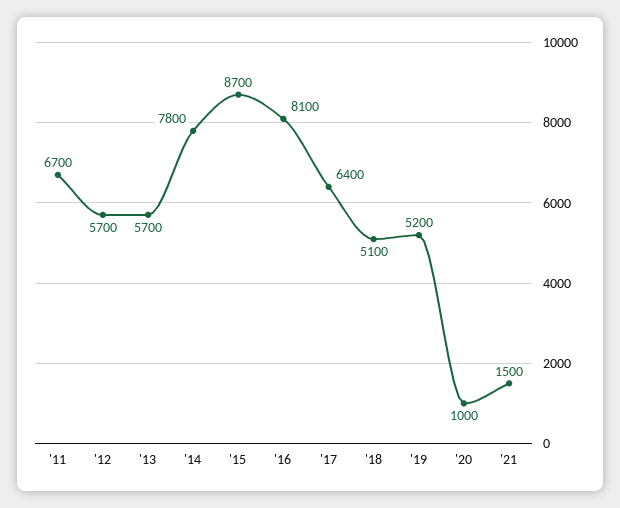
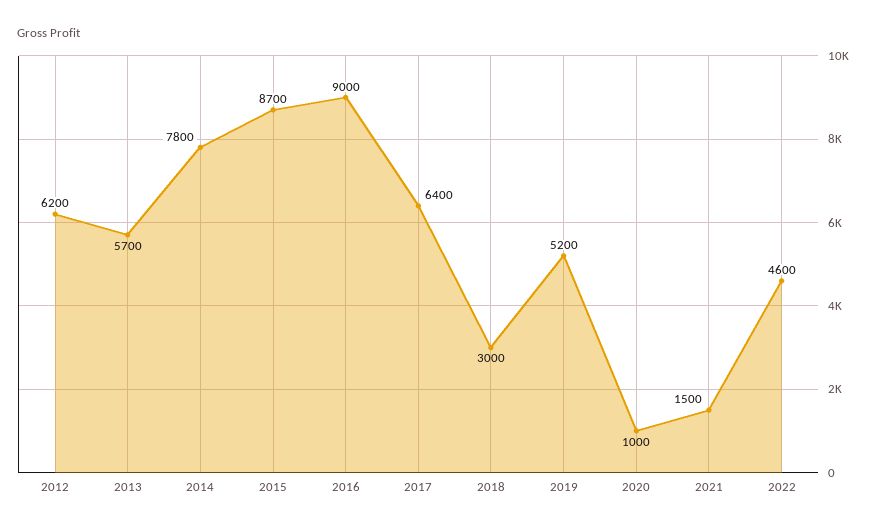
'11: 6700 -> none
'12: 5700 -> 6200
'16: 8100 -> 9000
'18: 5100 -> 3000
2022: none -> 4600

